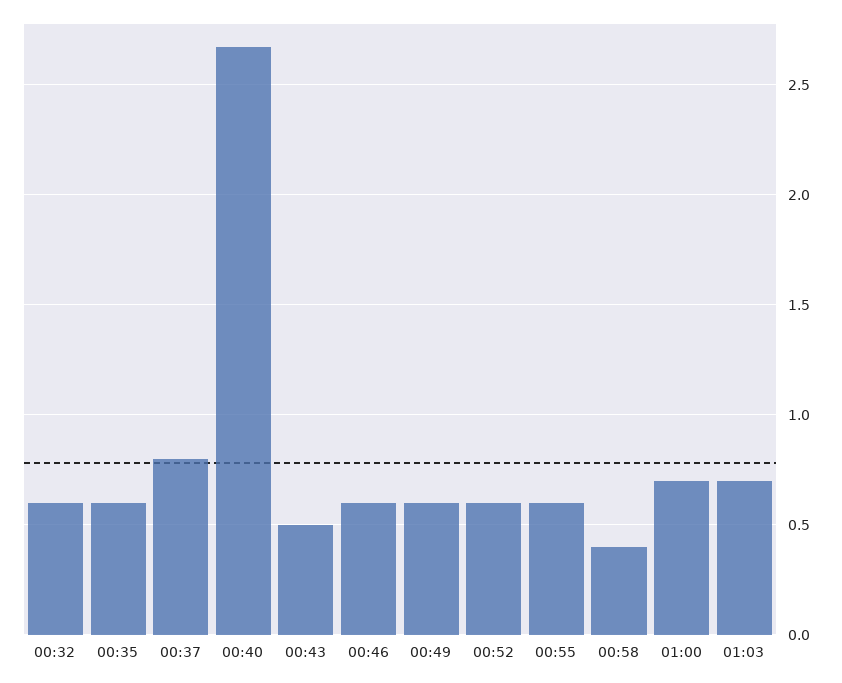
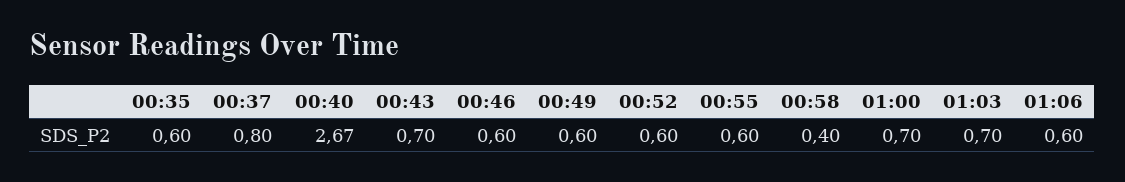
00:32: 0.6 -> none
00:43: 0.5 -> 0.7
01:06: none -> 0.6

